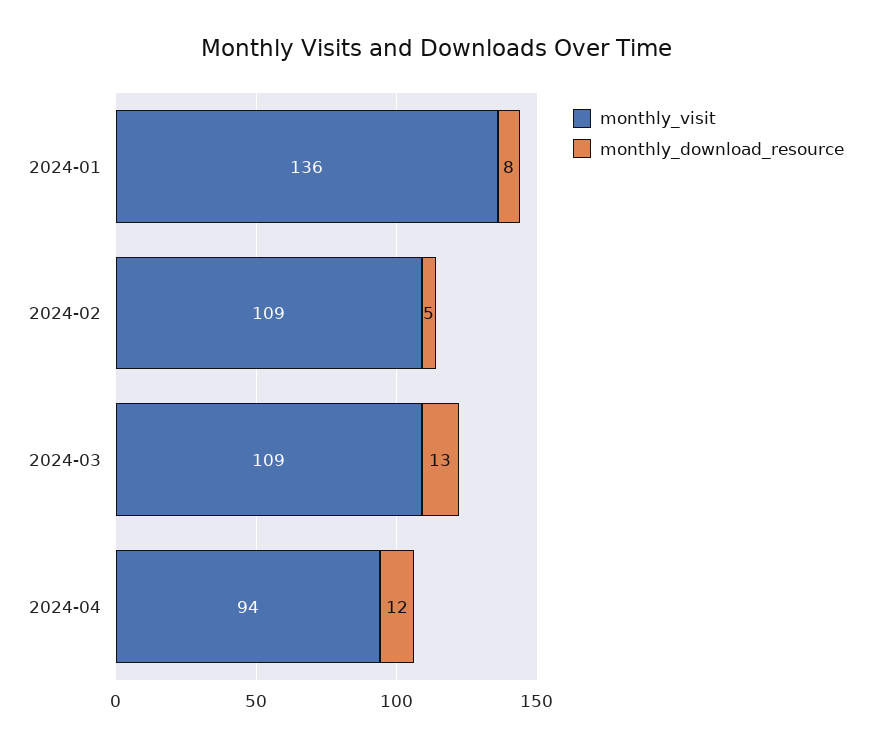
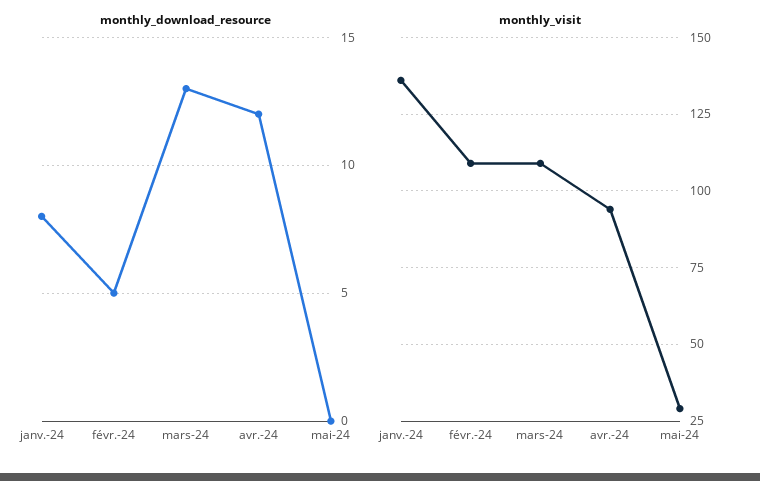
monthly_download_resource, mai-24: none -> 0
monthly_visit, mai-24: none -> 30

